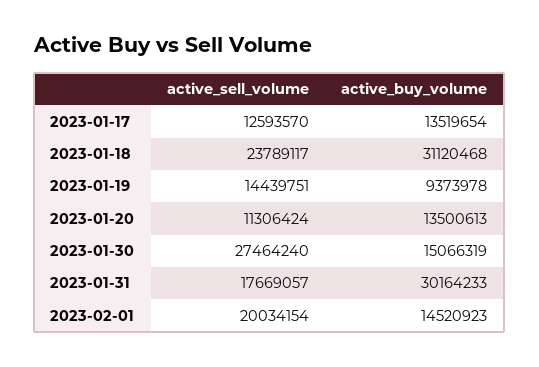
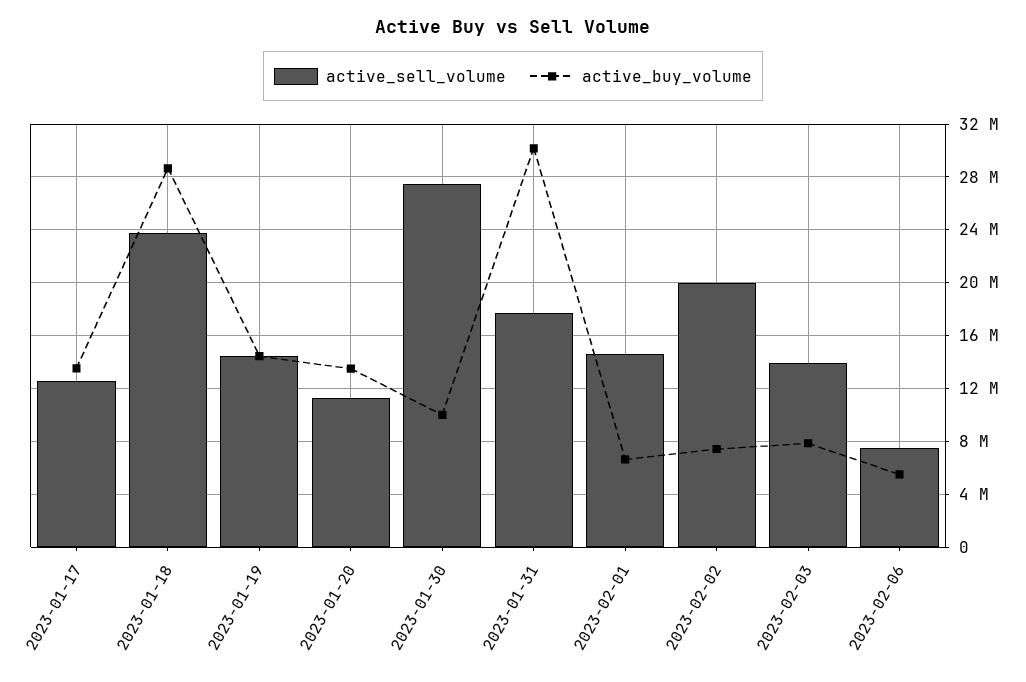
active_buy_volume, 2023-01-18: 31120468 -> 28500000
active_buy_volume, 2023-01-19: 9373978 -> 14500000
active_buy_volume, 2023-01-30: 15066319 -> 10000000
active_sell_volume, 2023-02-01: 20034154 -> 14500000
active_buy_volume, 2023-02-01: 14520923 -> 6500000
active_sell_volume, 2023-02-02: none -> 20000000
active_buy_volume, 2023-02-02: none -> 7500000
active_sell_volume, 2023-02-03: none -> 14000000
active_buy_volume, 2023-02-03: none -> 8000000
active_sell_volume, 2023-02-06: none -> 7500000
active_buy_volume, 2023-02-06: none -> 5500000

